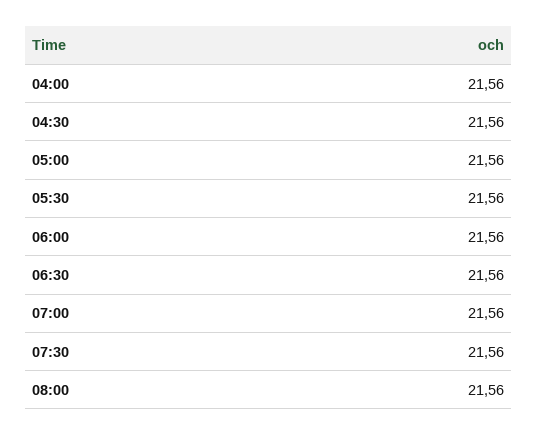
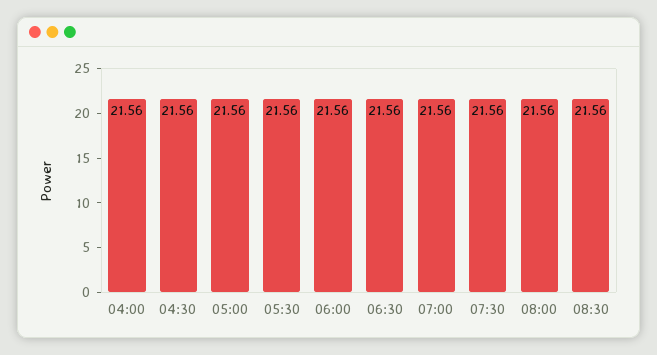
08:30: none -> 21.56

